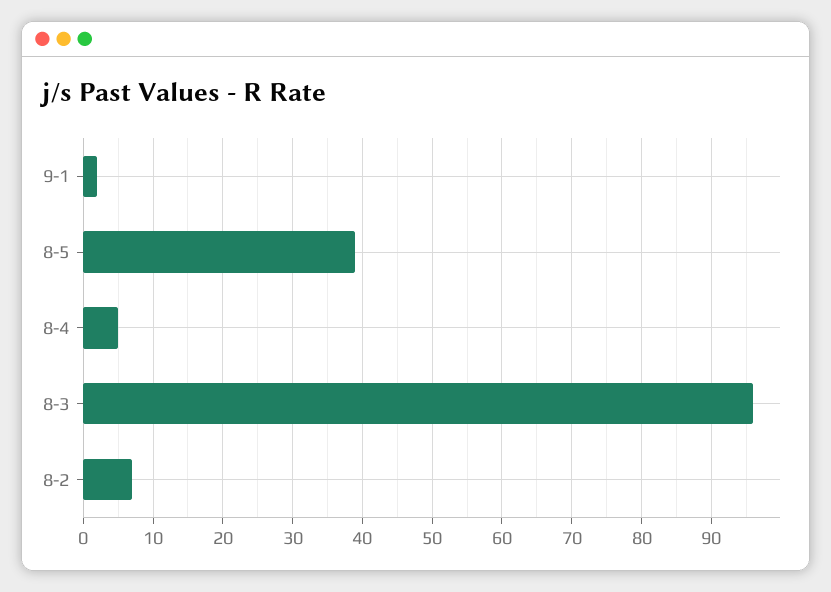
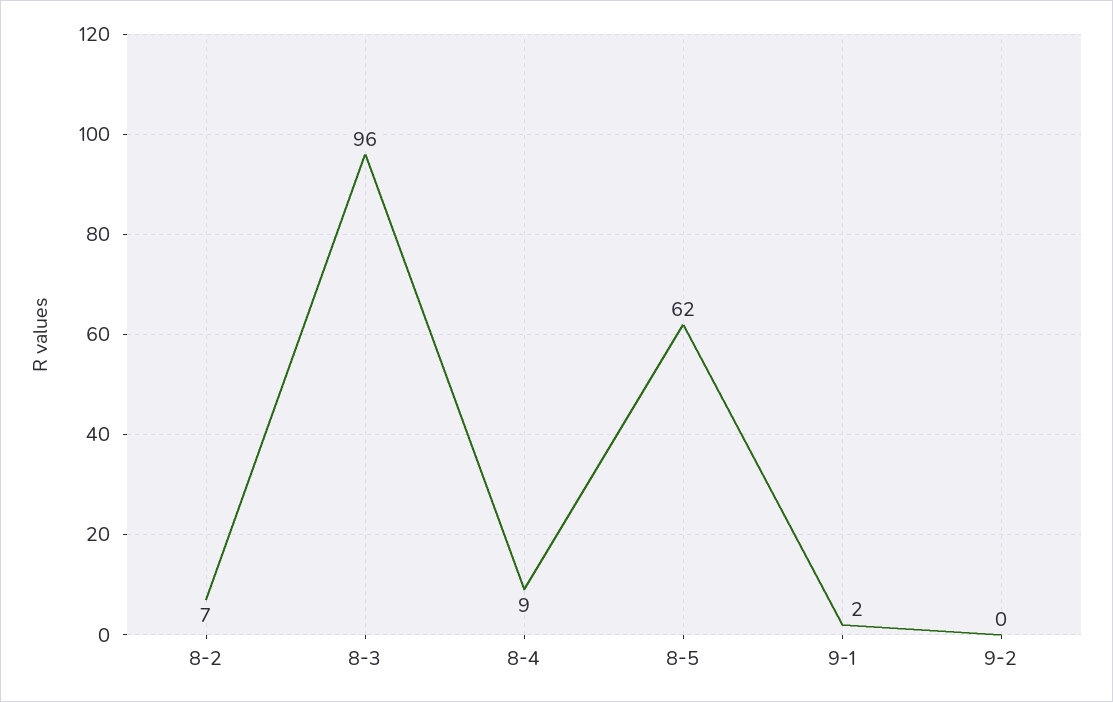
8-5: 39 -> 62
8-4: 5 -> 9
9-2: none -> 0

